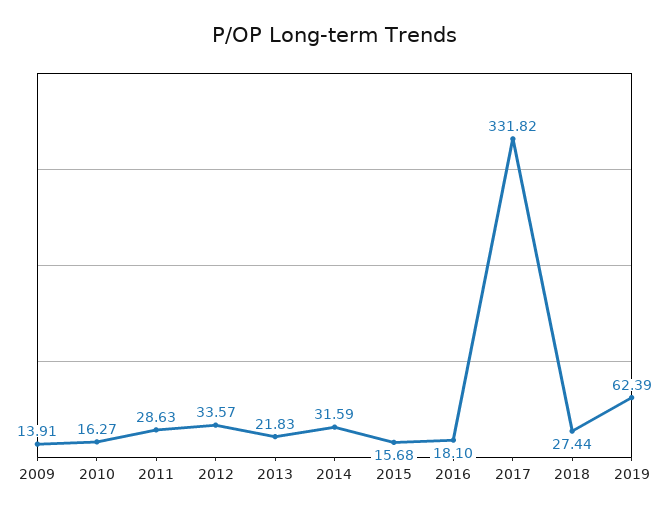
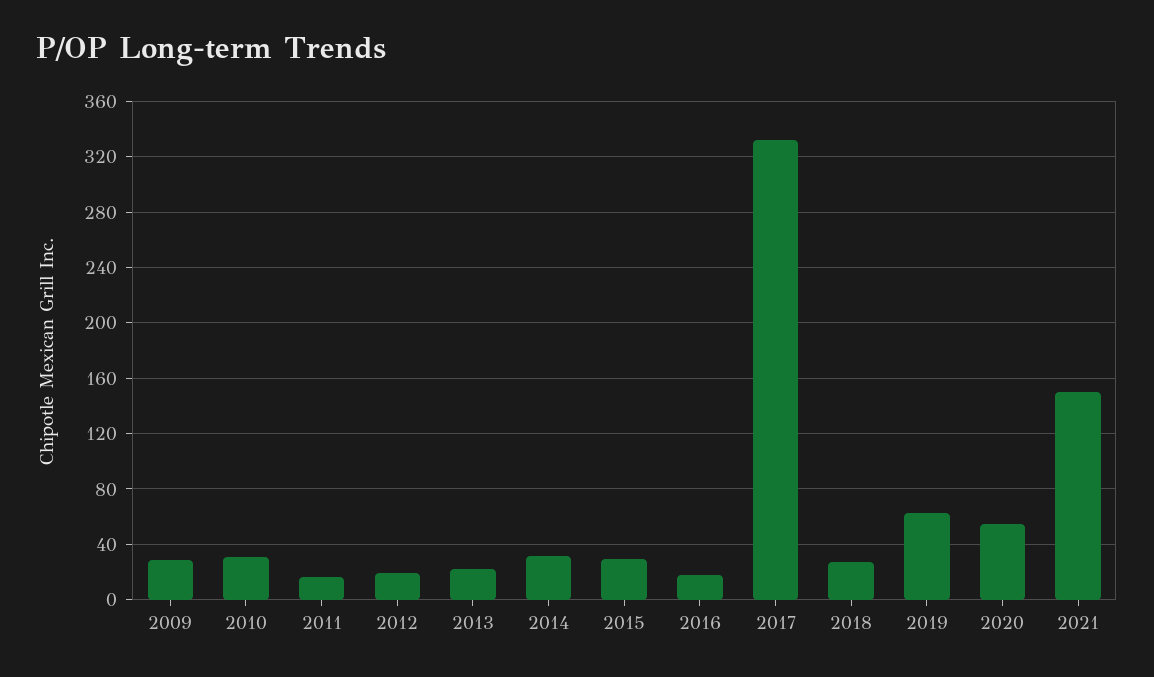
2009: 13.91 -> 30
2010: 16.27 -> 30
2011: 28.63 -> 15
2012: 33.57 -> 20
2015: 15.68 -> 30
2020: none -> 55
2021: none -> 150

